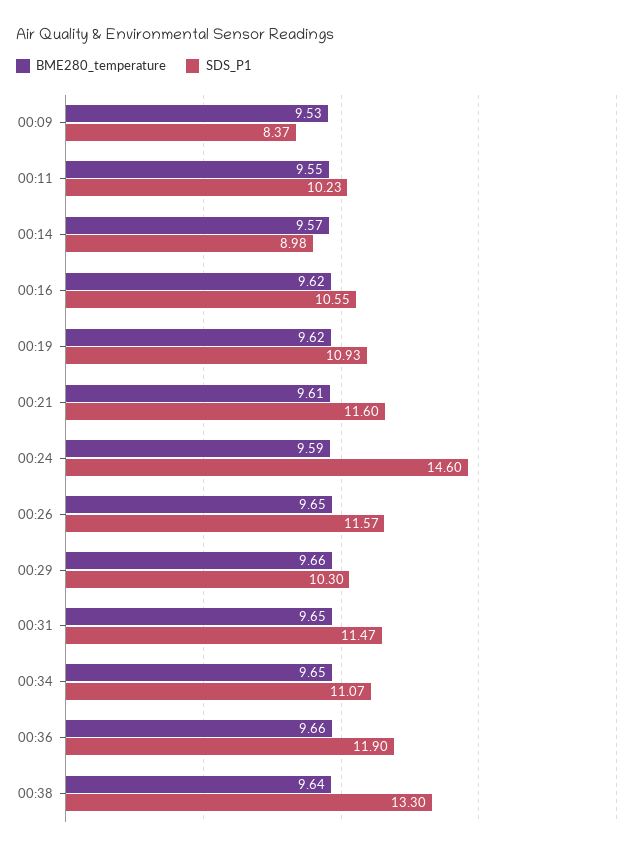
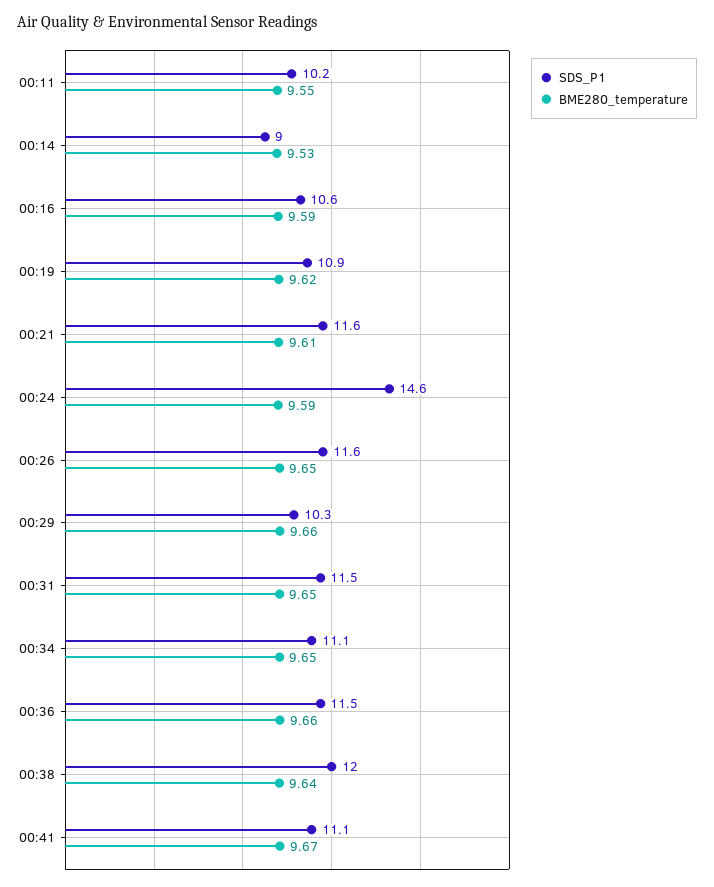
BME280_temperature, 00:09: 9.53 -> none
SDS_P1, 00:09: 8.37 -> none
BME280_temperature, 00:14: 9.57 -> 9.53
BME280_temperature, 00:16: 9.62 -> 9.59
SDS_P1, 00:36: 11.9 -> 11.5
SDS_P1, 00:38: 13.3 -> 12
SDS_P1, 00:41: none -> 11.1
BME280_temperature, 00:41: none -> 9.67

